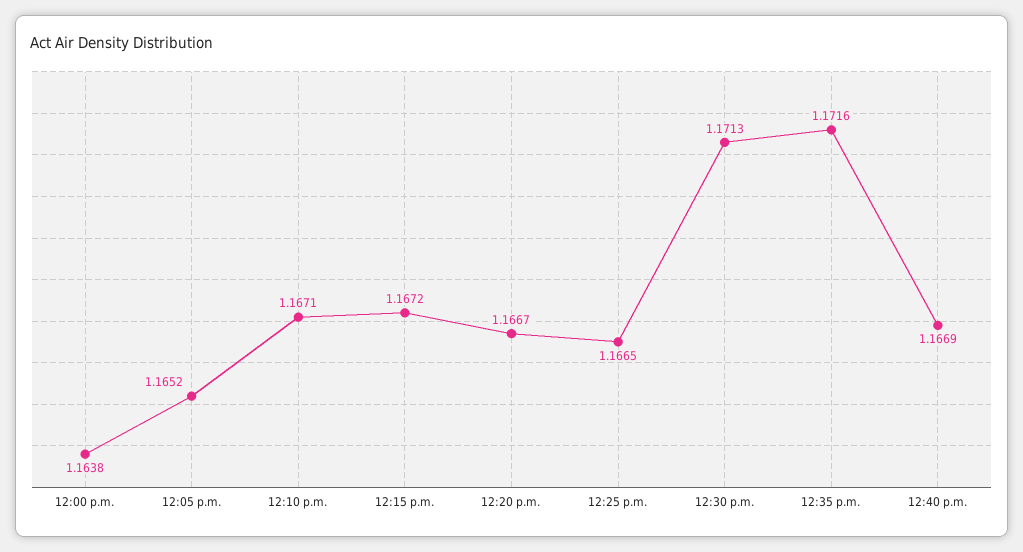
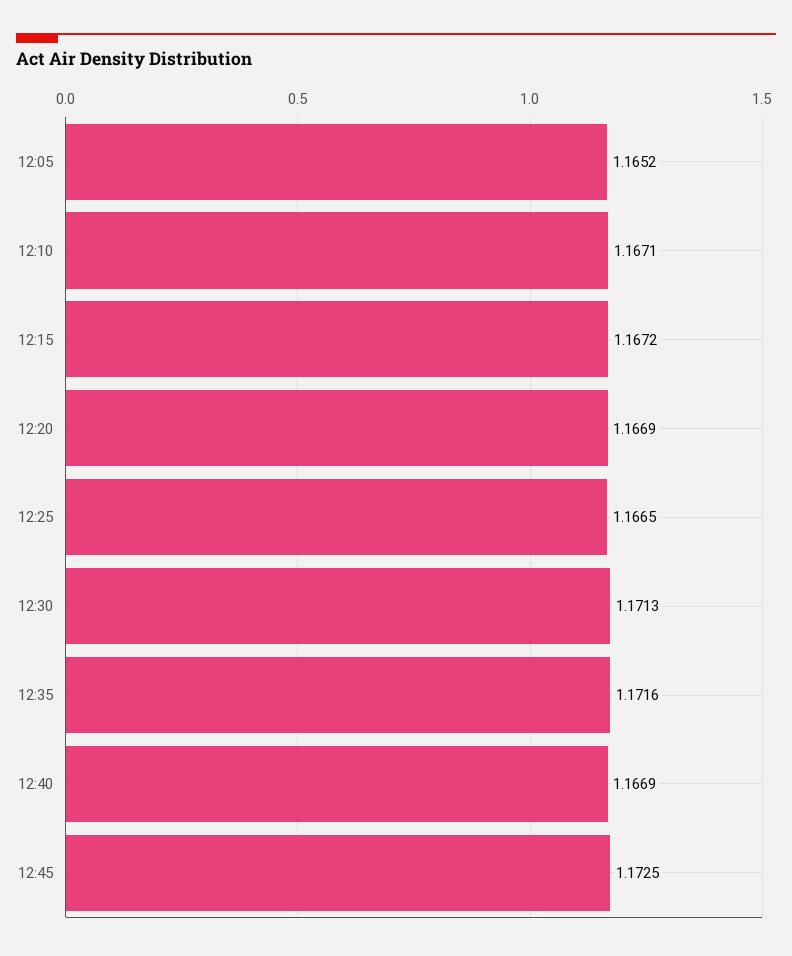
12:00 p.m.: 1.1638 -> none
12:20 p.m.: 1.1667 -> 1.1669
12:45: none -> 1.1725

